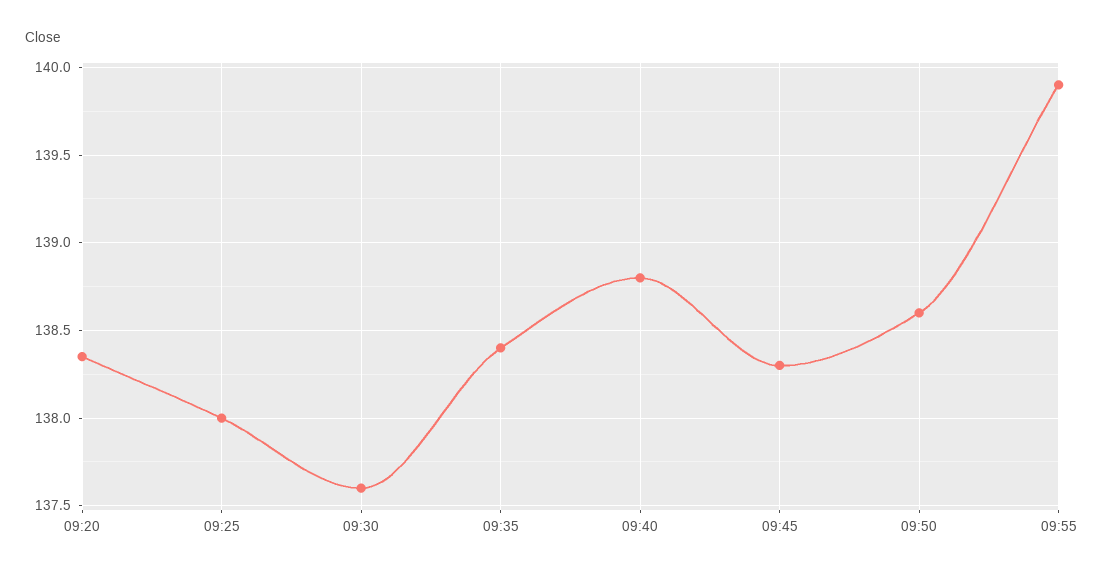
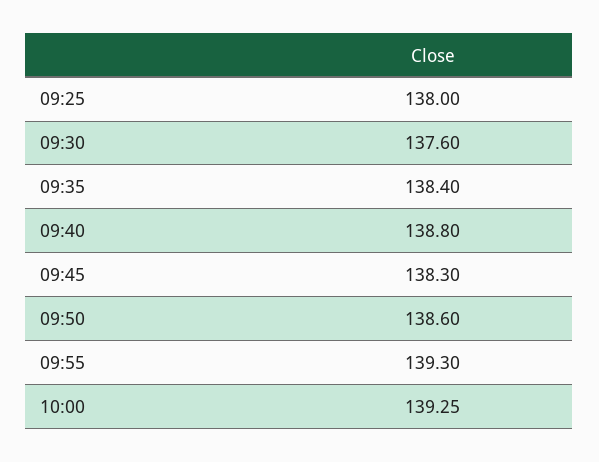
09:20: 138.35 -> none
09:55: 139.9 -> 139.3
10:00: none -> 139.25

